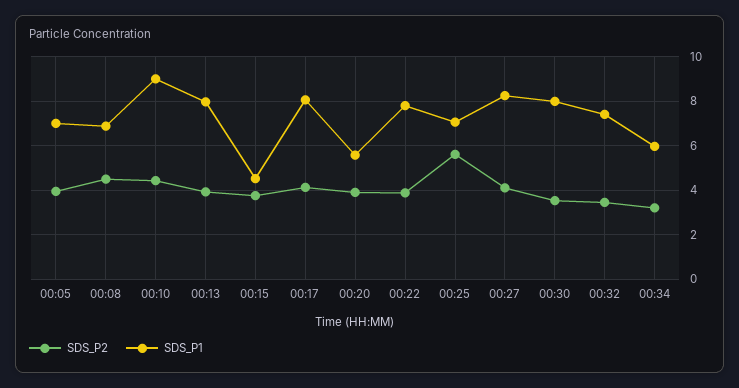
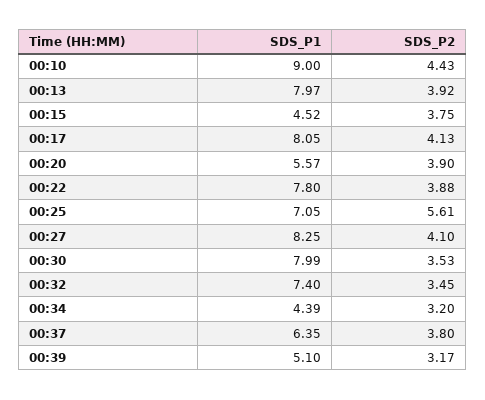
SDS_P2, 00:05: 4 -> none
SDS_P1, 00:05: 7 -> none
SDS_P2, 00:08: 4.5 -> none
SDS_P1, 00:08: 7 -> none
SDS_P1, 00:34: 6 -> 4.39
SDS_P1, 00:37: none -> 6.35
SDS_P2, 00:37: none -> 3.8
SDS_P1, 00:39: none -> 5.1
SDS_P2, 00:39: none -> 3.17

